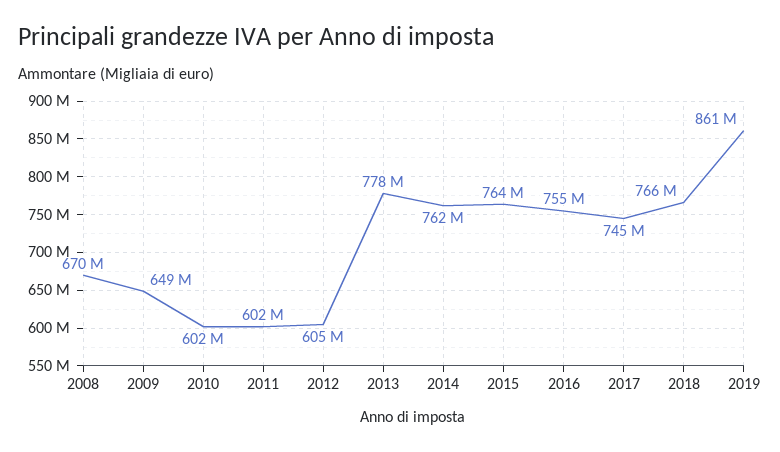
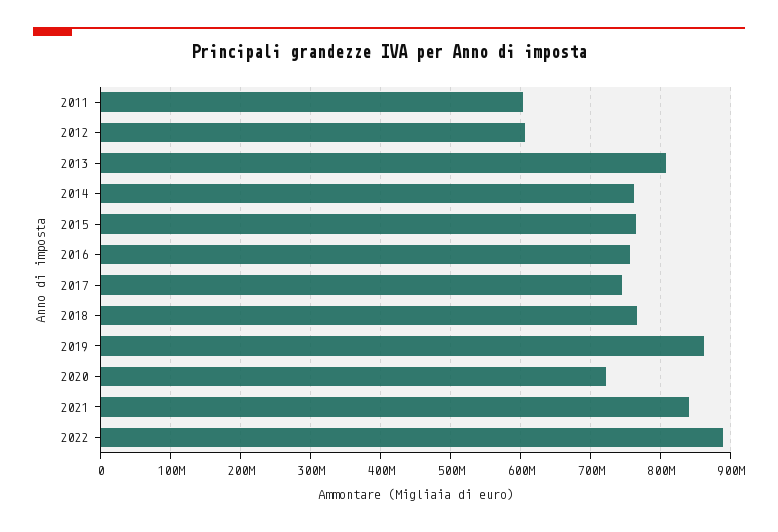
2008: 670000000 -> none
2009: 649000000 -> none
2010: 602000000 -> none
2013: 778000000 -> 810000000
2020: none -> 720000000
2021: none -> 840000000
2022: none -> 890000000

